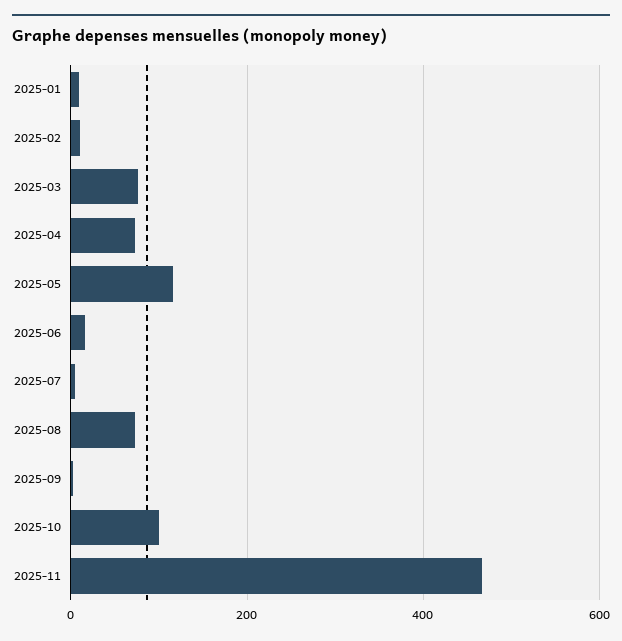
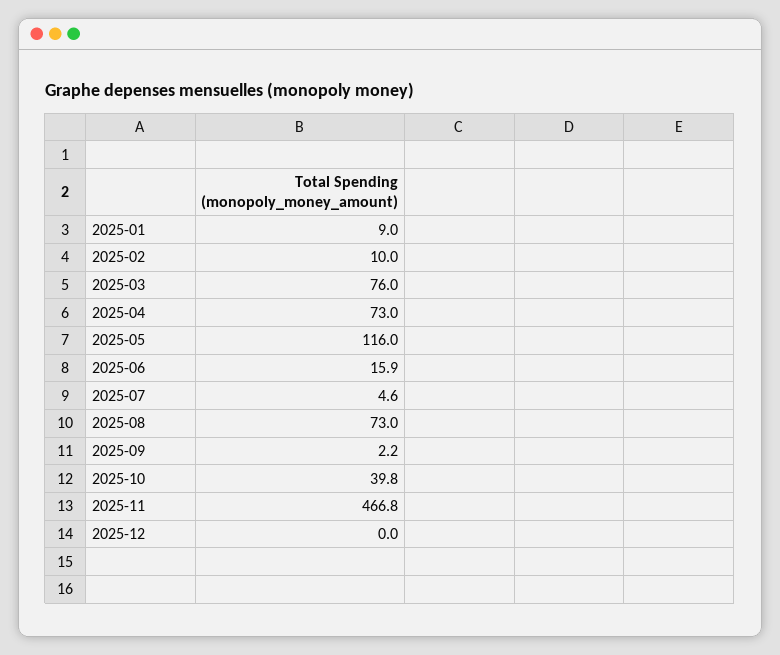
2025-10: 100 -> 39.8
2025-12: none -> 0

